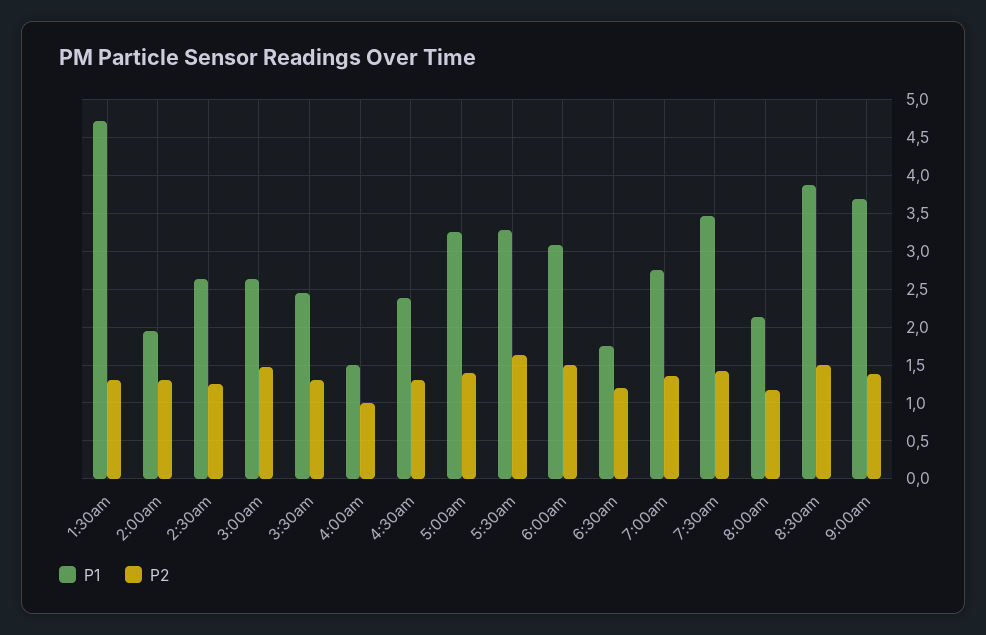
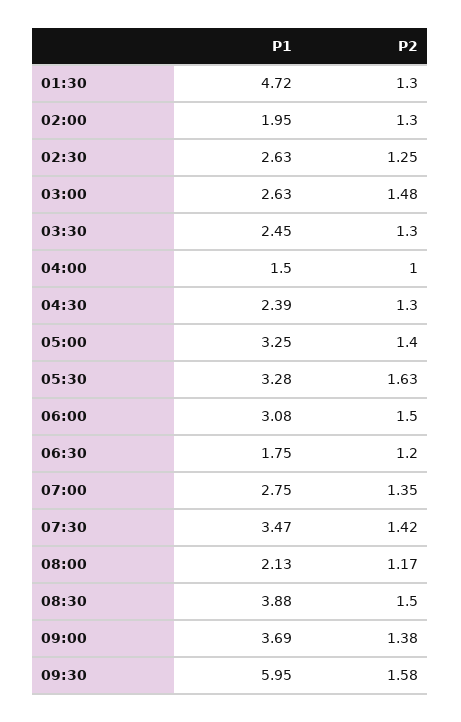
P1, 09:30: none -> 5.95
P2, 09:30: none -> 1.58

